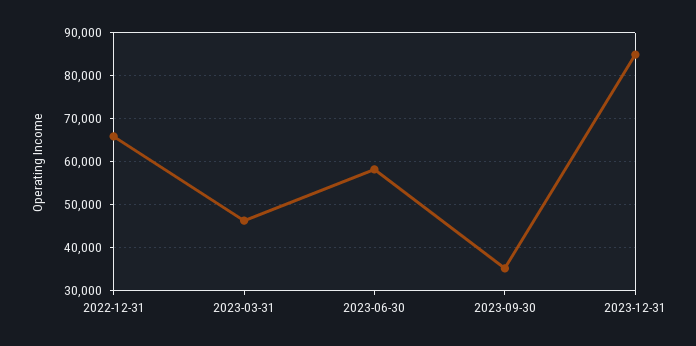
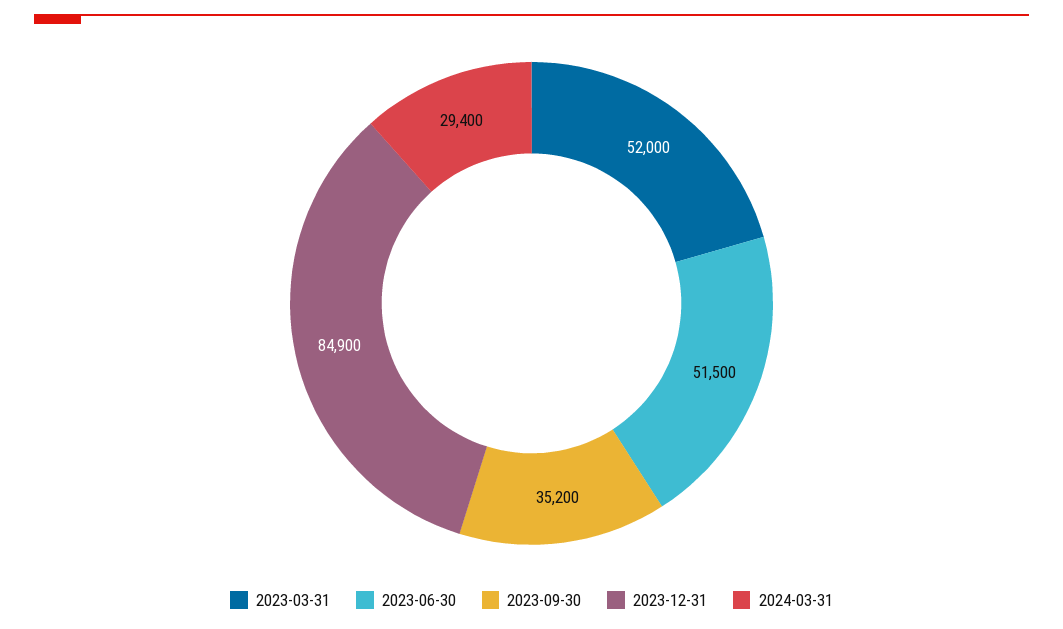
2022-12-31: 66000 -> none
2023-03-31: 46000 -> 52000
2023-06-30: 58000 -> 51500
2024-03-31: none -> 29400

